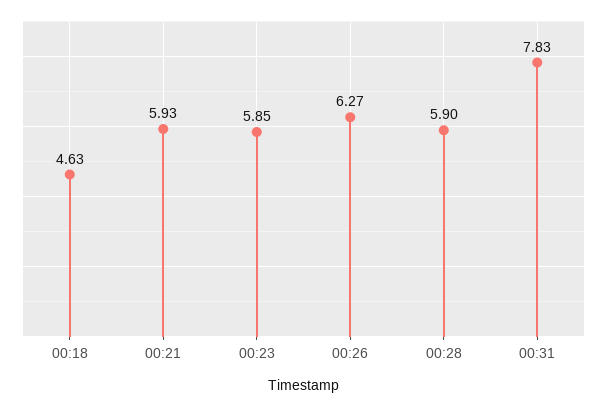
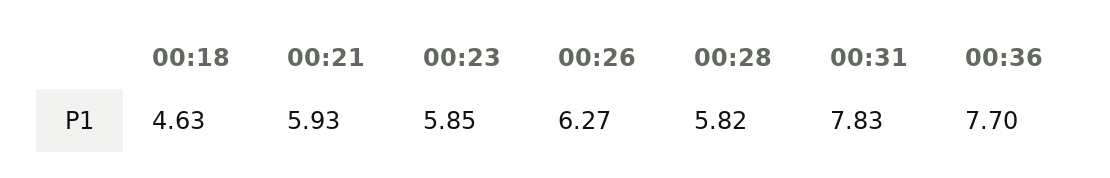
00:28: 5.9 -> 5.82
00:36: none -> 7.7

